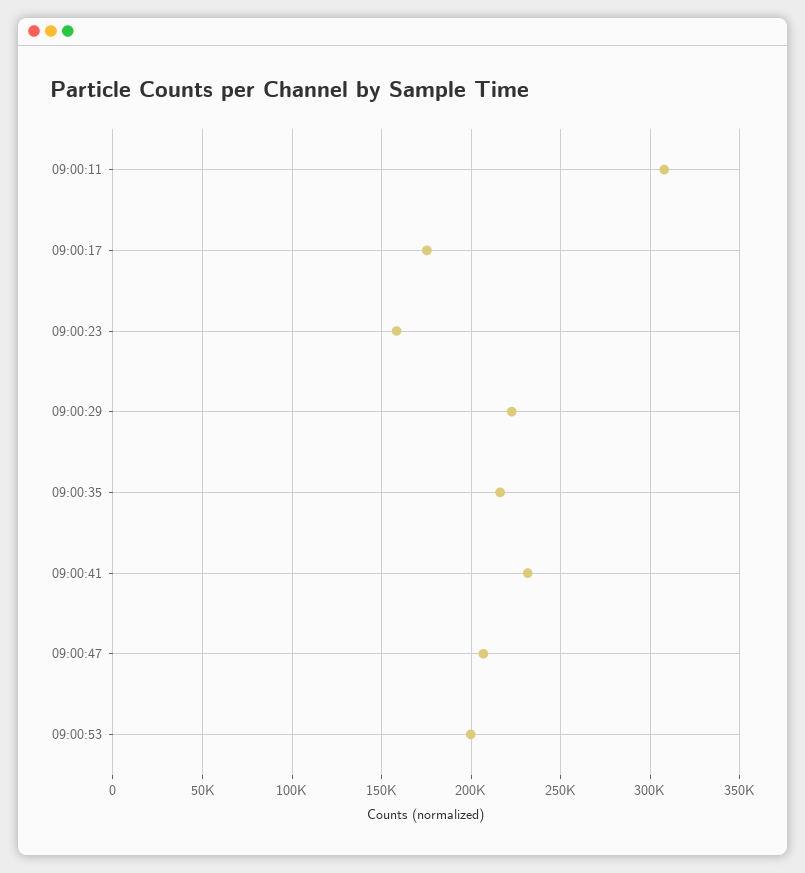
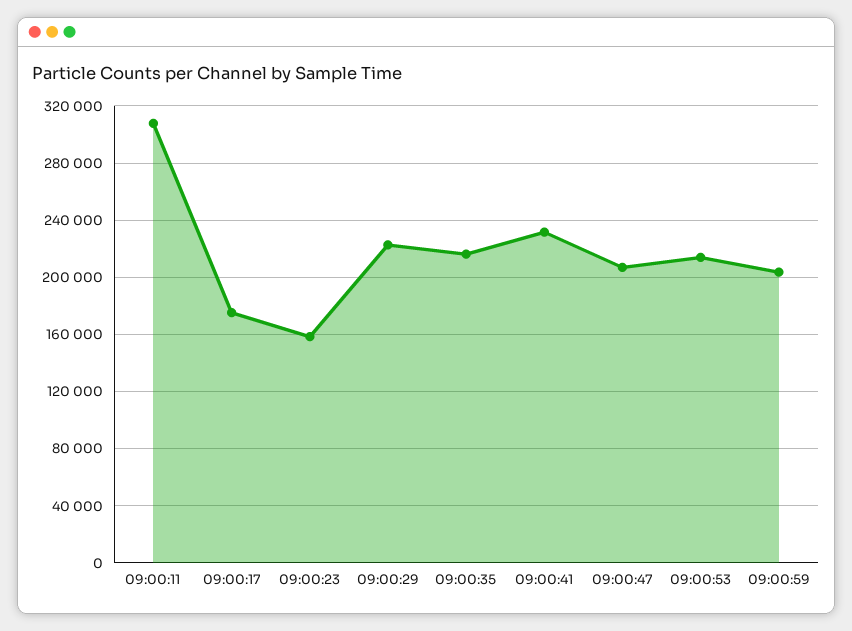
09:00:53: 200000 -> 215000
09:00:59: none -> 205000

